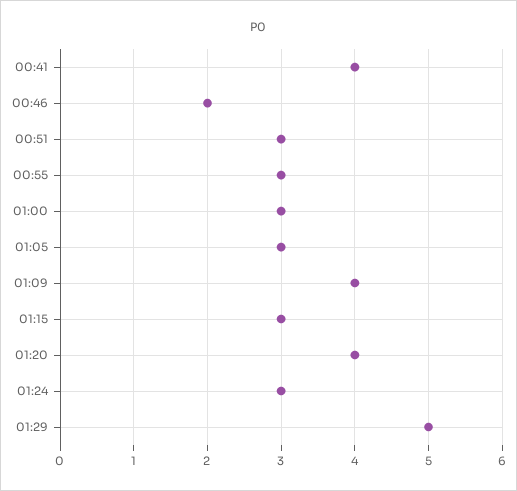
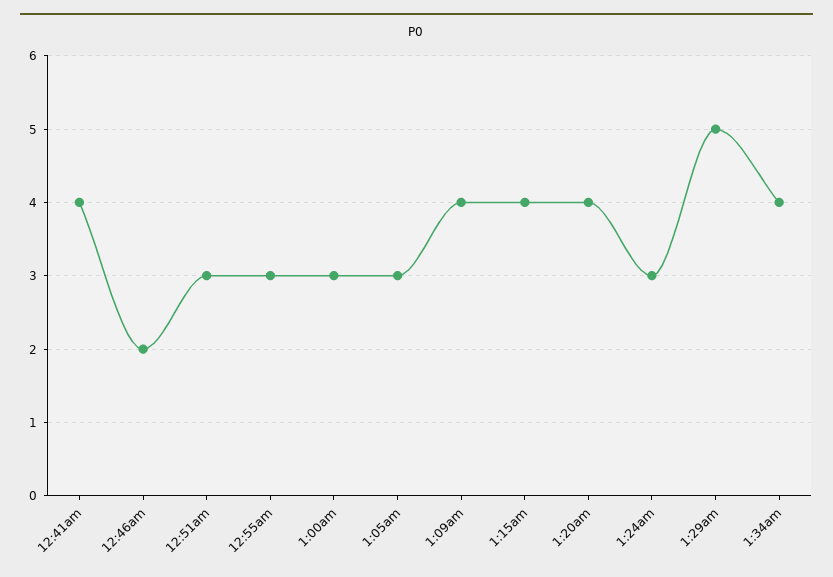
01:15: 3 -> 4
1:34am: none -> 4

